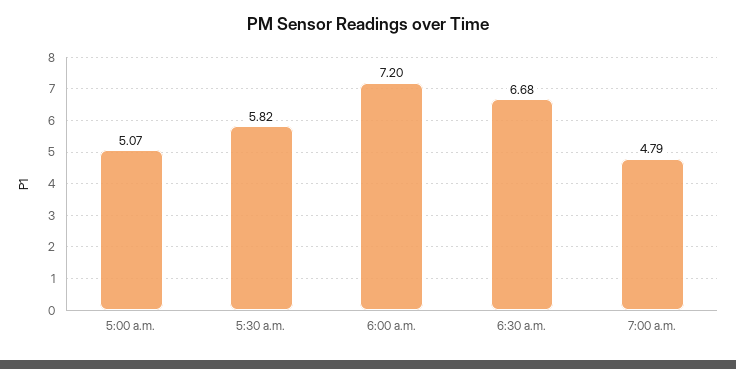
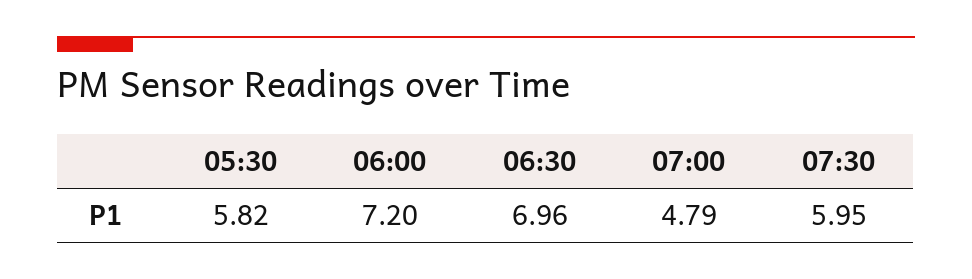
5:00 a.m.: 5.07 -> none
6:30 a.m.: 6.68 -> 6.96
07:30: none -> 5.95

